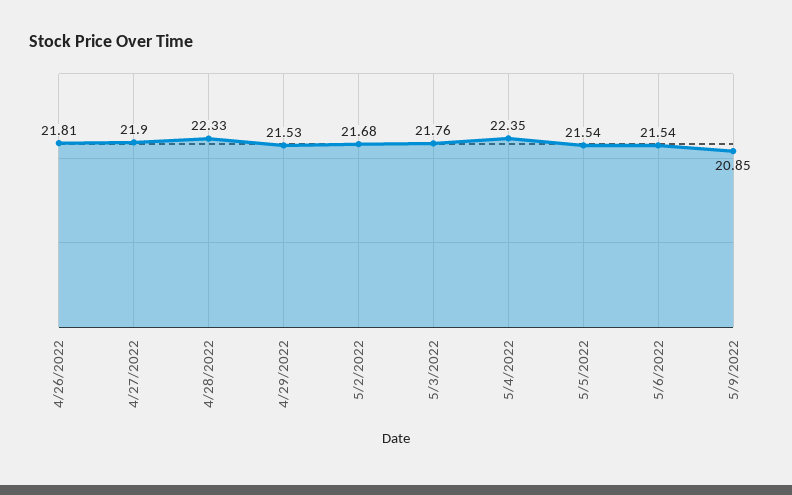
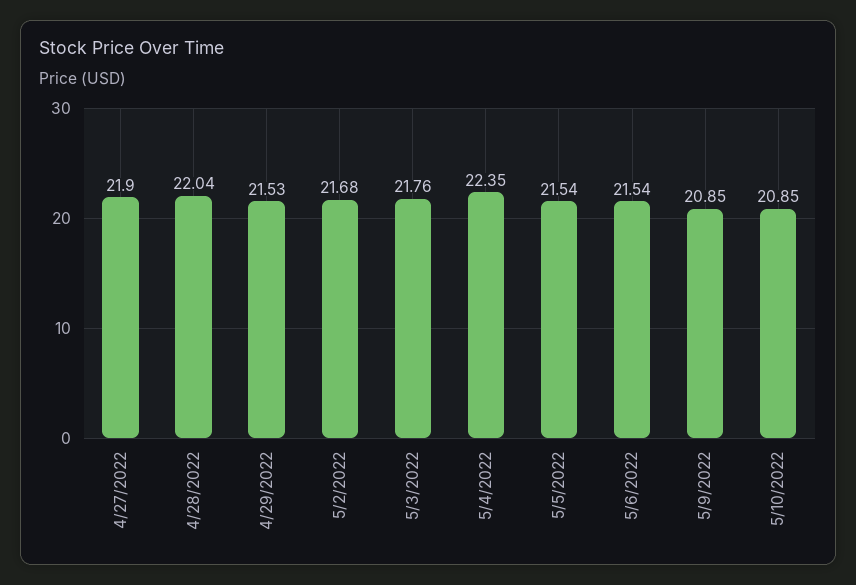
4/26/2022: 21.81 -> none
4/28/2022: 22.33 -> 22.04
5/10/2022: none -> 20.85

